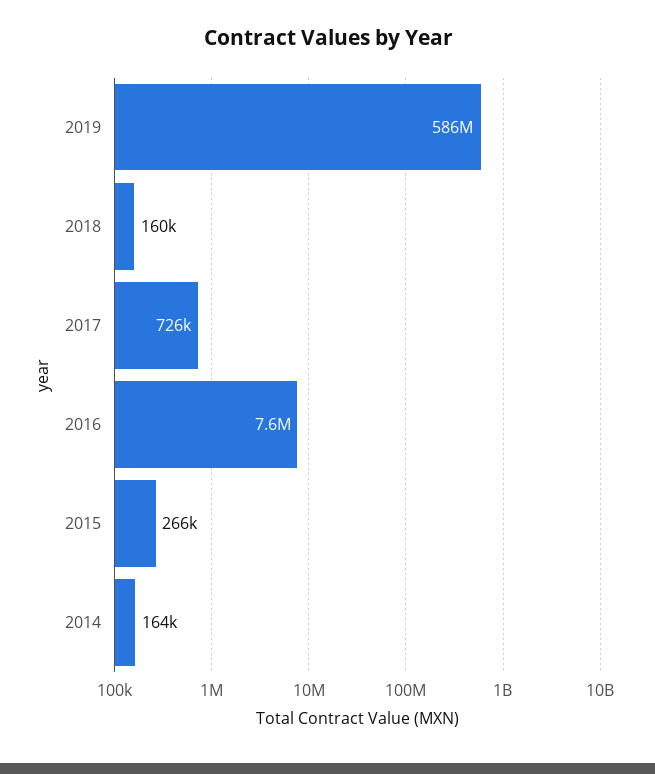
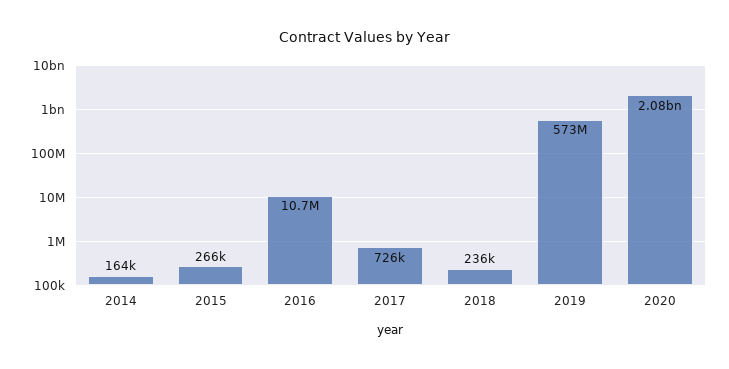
2019: 586000000 -> 573000000
2018: 160000 -> 236000
2016: 7600000 -> 10700000
2020: none -> 2080000000

